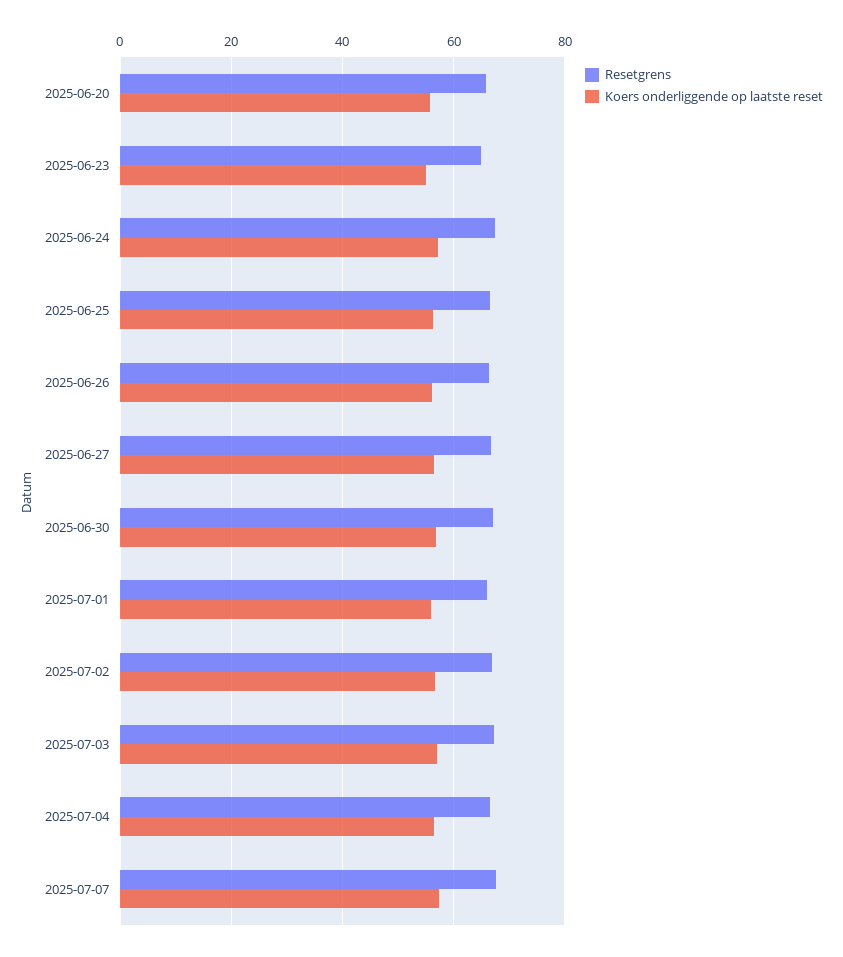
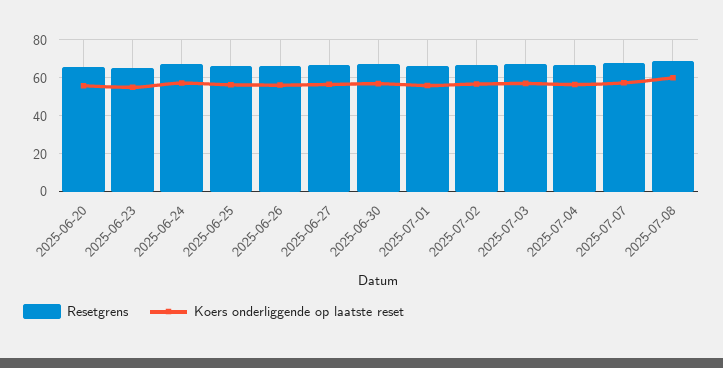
Resetgrens, 2025-07-08: none -> 70
Koers onderliggende op laatste reset, 2025-07-08: none -> 60

